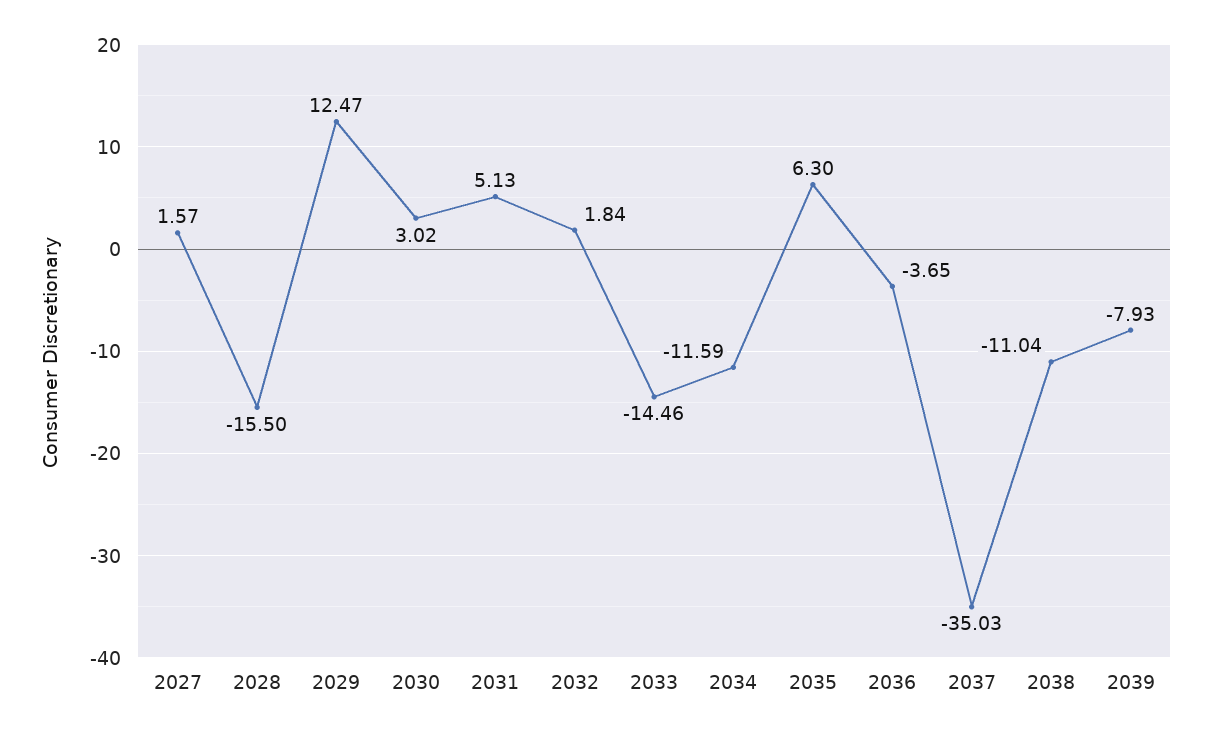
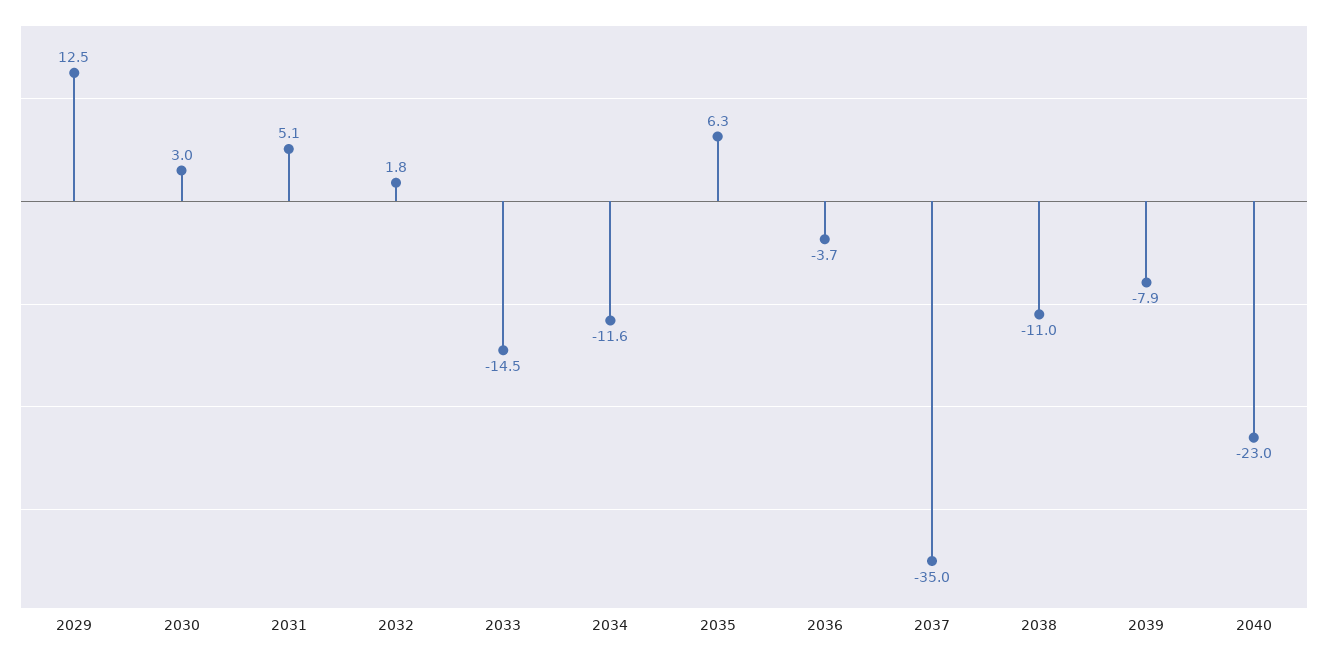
2027: 1.57 -> none
2028: -15.5 -> none
2040: none -> -23

